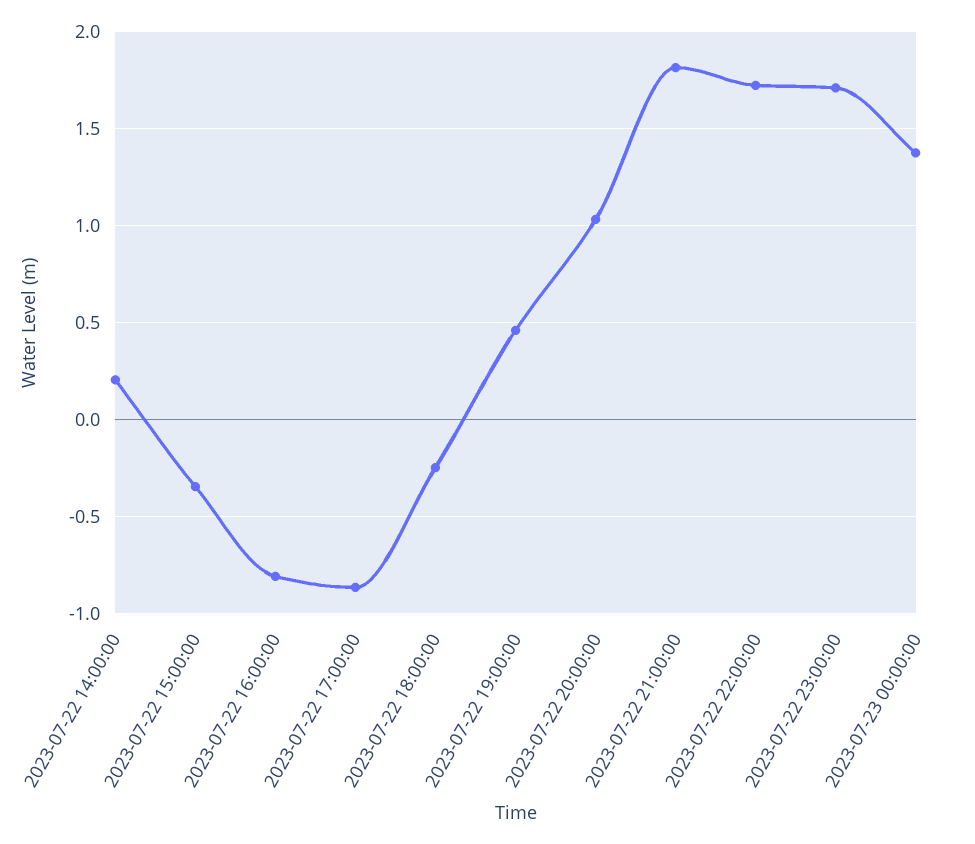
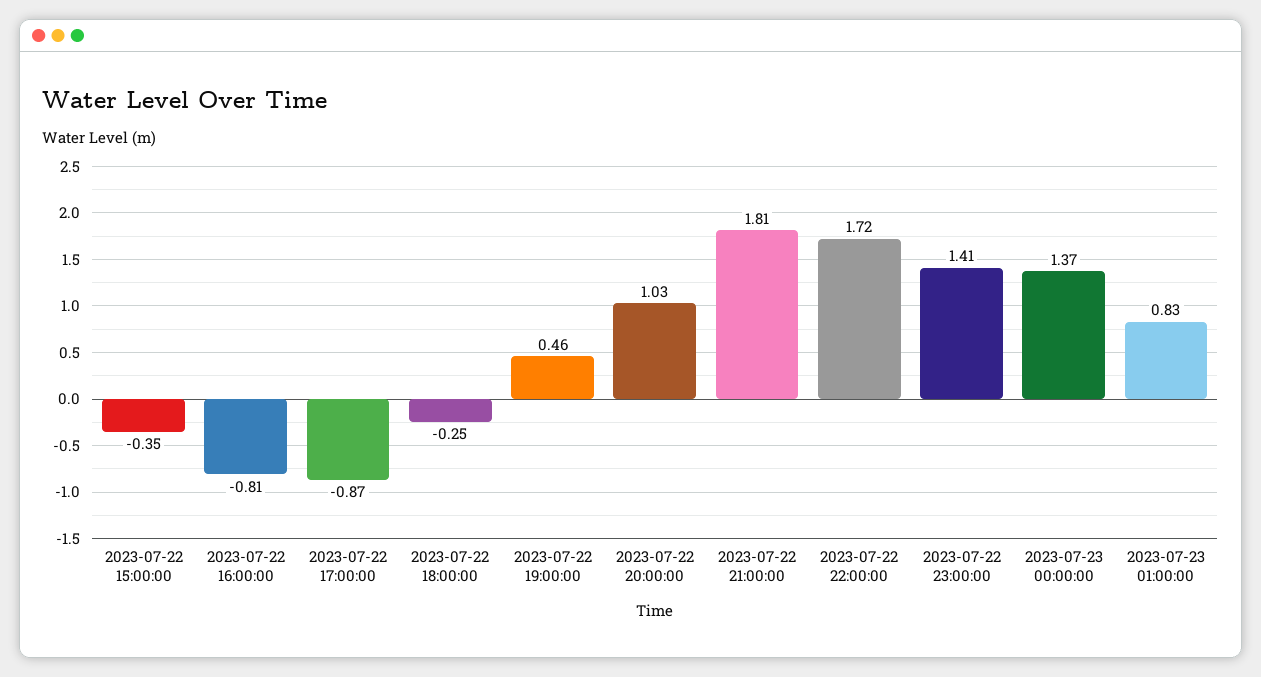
2023-07-22 14:00:00: 0.2 -> none
2023-07-22 23:00:00: 1.7 -> 1.41
2023-07-23 01:00:00: none -> 0.83

